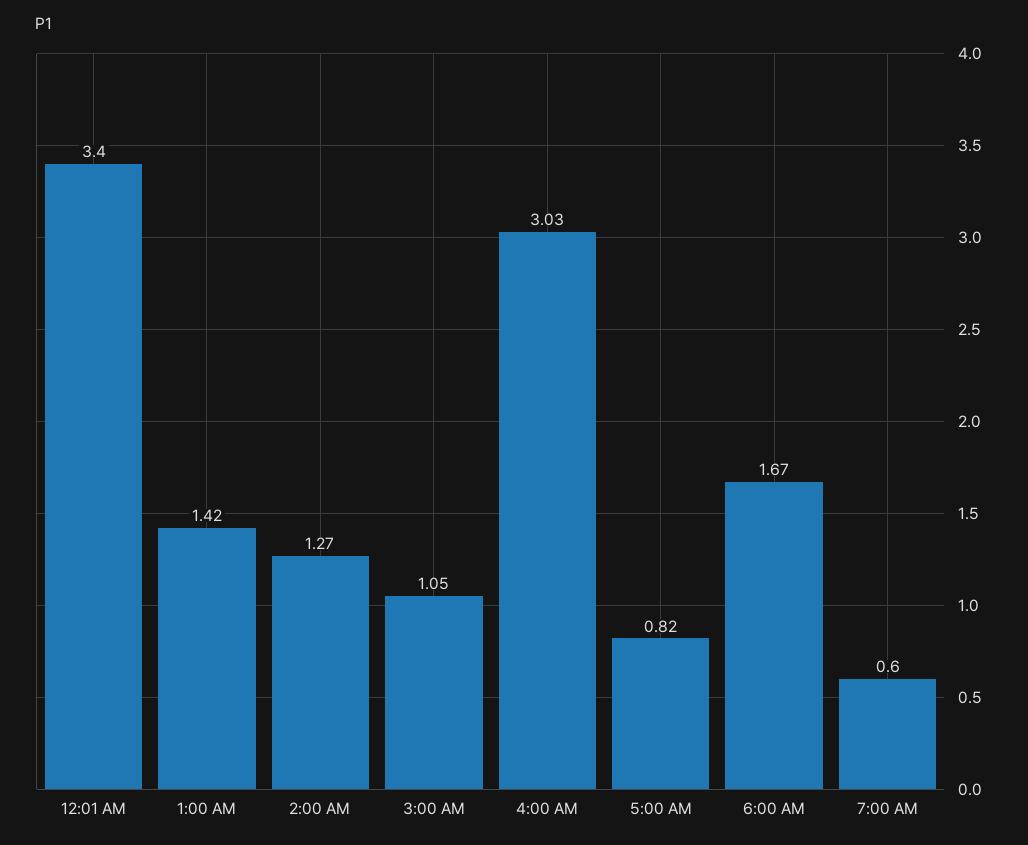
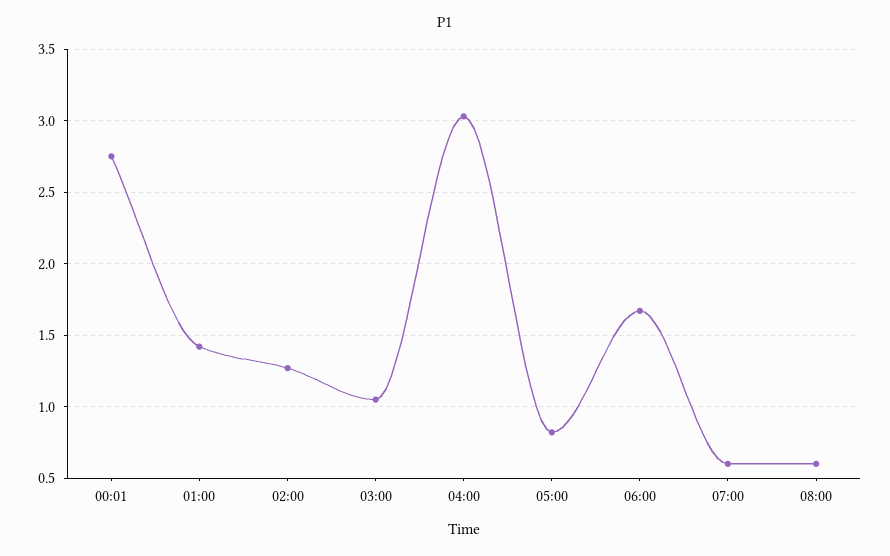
12:01 AM: 3.4 -> 2.75
08:00: none -> 0.6

